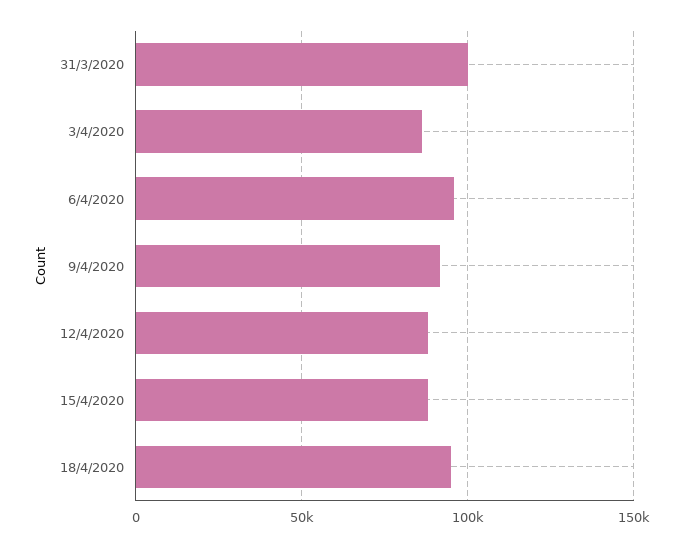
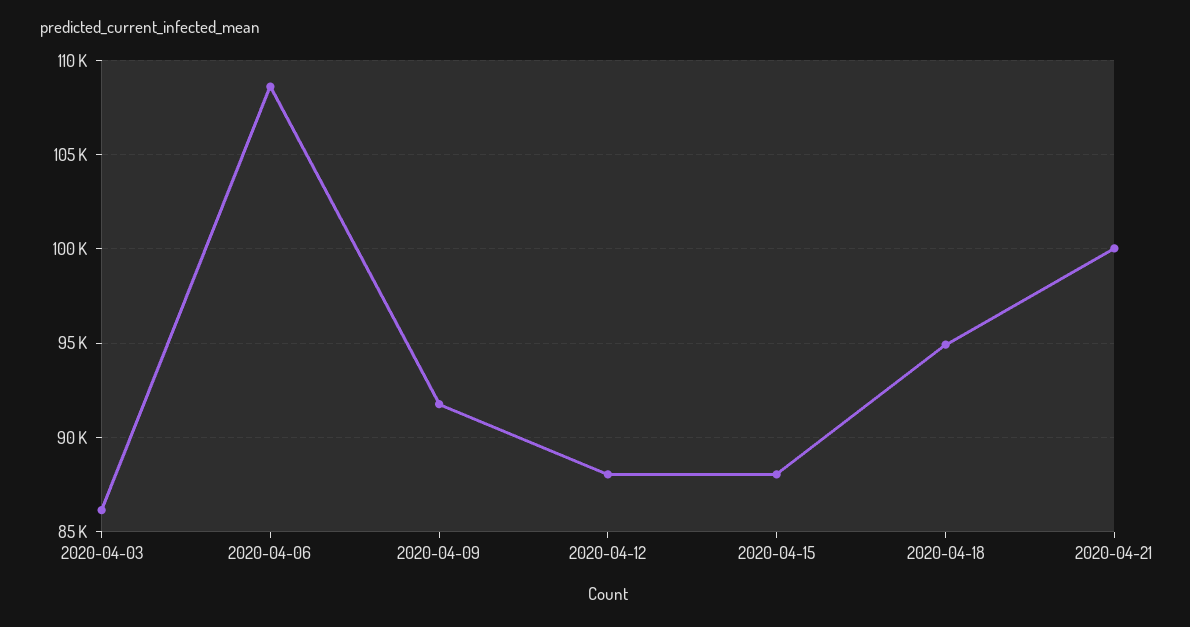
31/3/2020: 100000 -> none
6/4/2020: 95000 -> 108500
2020-04-21: none -> 100000

